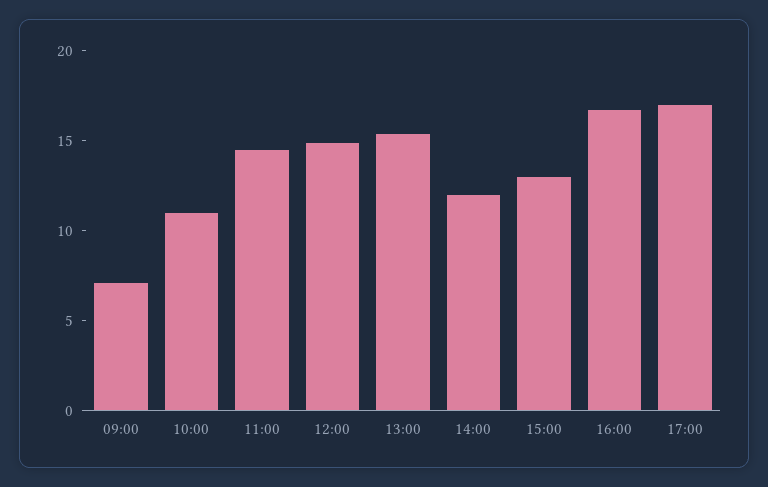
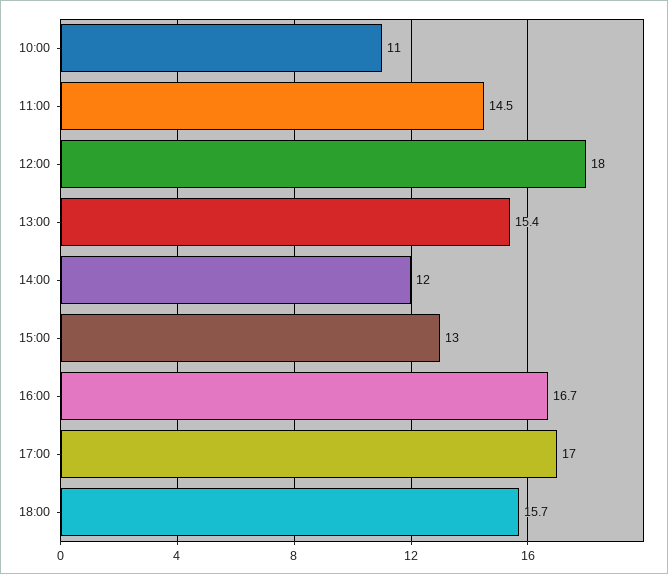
09:00: 7 -> none
12:00: 15 -> 18
18:00: none -> 15.7

